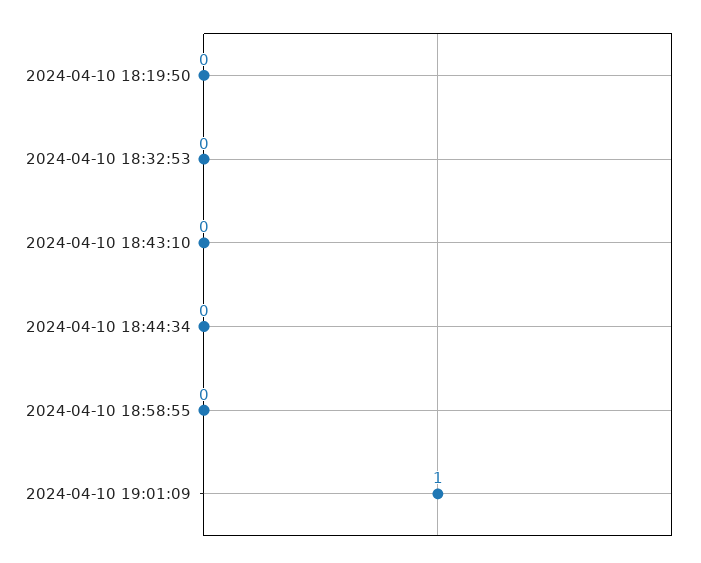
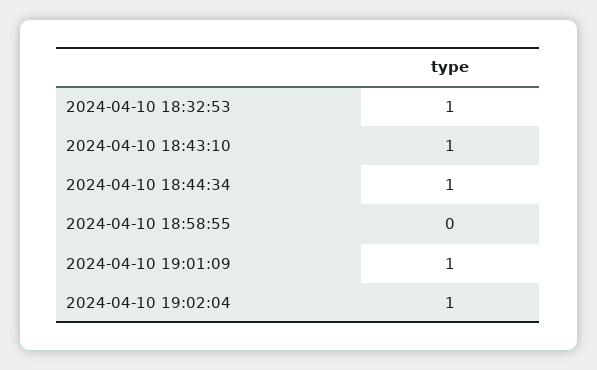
2024-04-10 18:19:50: 0 -> none
2024-04-10 18:32:53: 0 -> 1
2024-04-10 18:43:10: 0 -> 1
2024-04-10 18:44:34: 0 -> 1
2024-04-10 19:02:04: none -> 1

